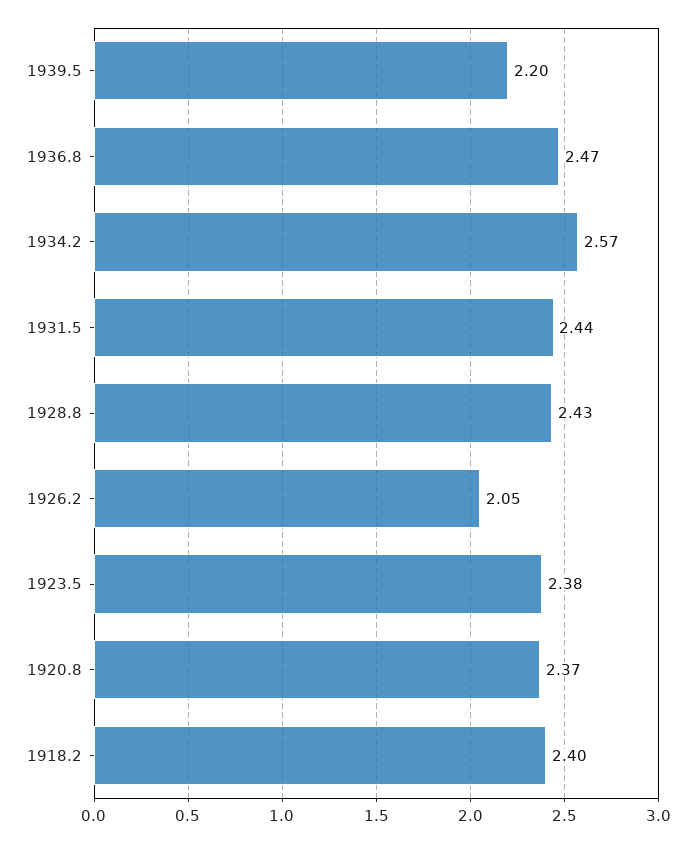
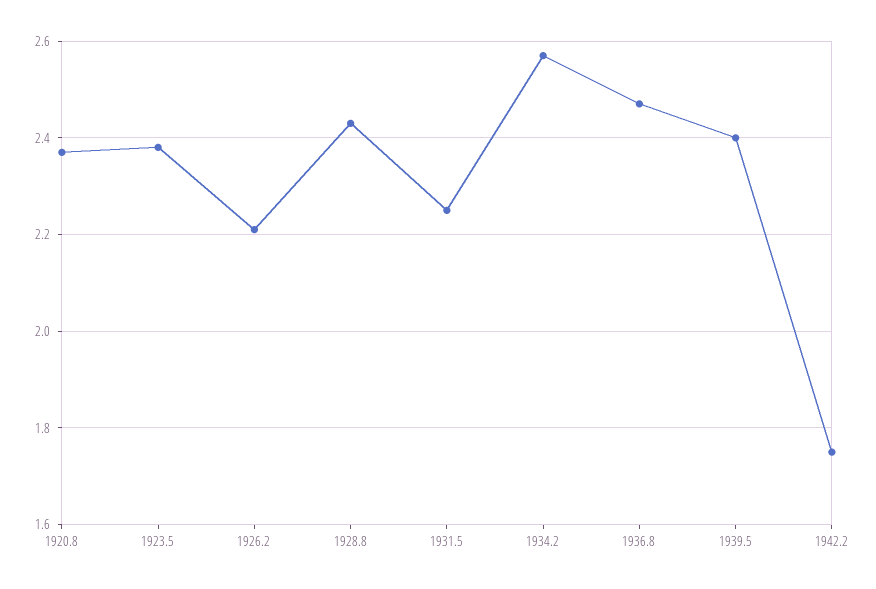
1939.5: 2.2 -> 2.4
1931.5: 2.44 -> 2.25
1926.2: 2.05 -> 2.2
1918.2: 2.4 -> none
1942.2: none -> 1.75

